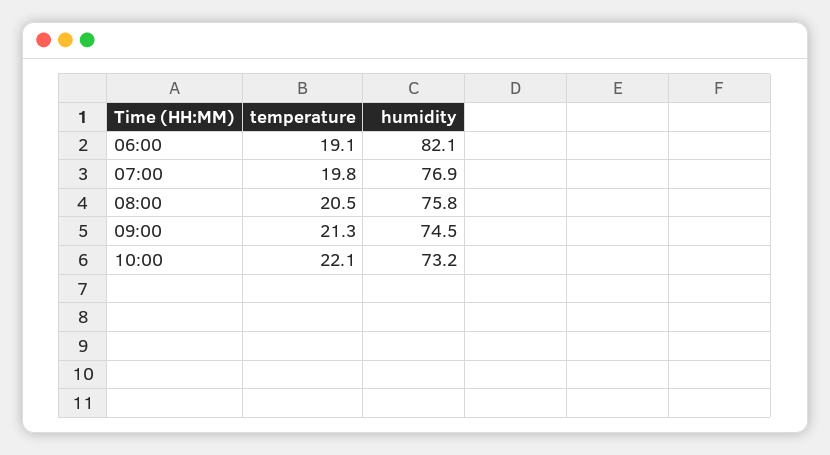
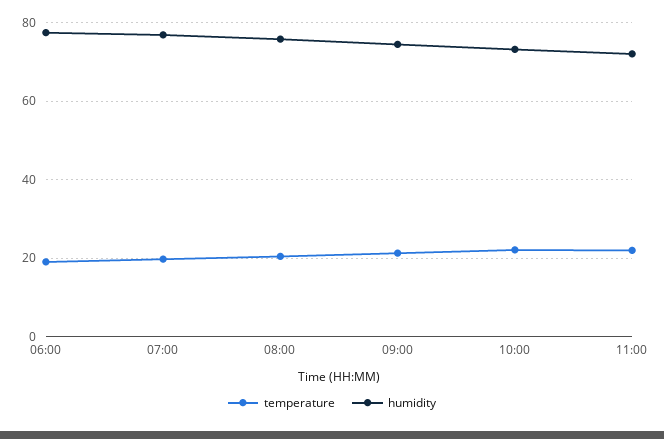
humidity, 06:00: 82.1 -> 78
temperature, 11:00: none -> 22
humidity, 11:00: none -> 72

